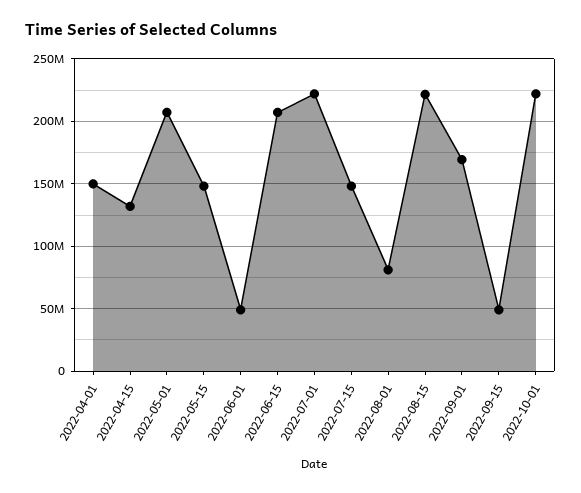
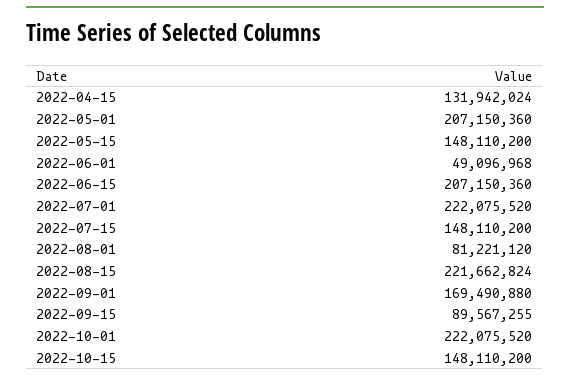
2022-04-01: 150000000 -> none
2022-09-15: 50000000 -> 89567255
2022-10-15: none -> 148110200

